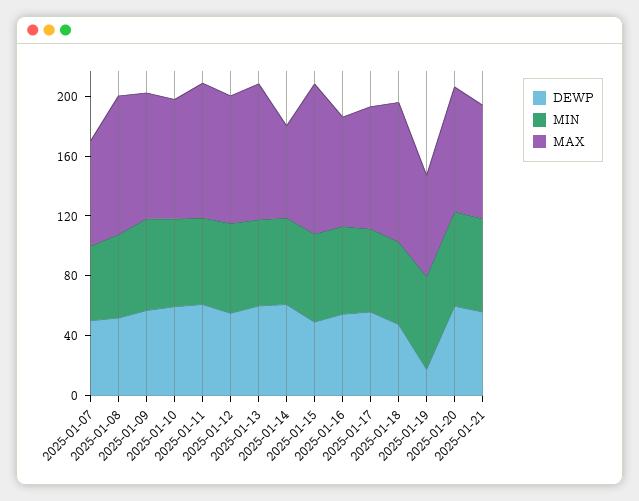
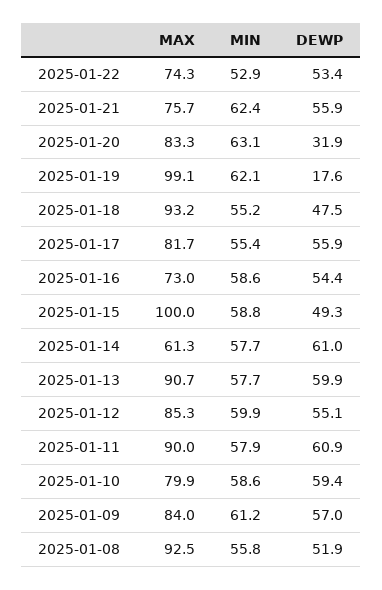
DEWP, 2025-01-07: 50 -> none
MIN, 2025-01-07: 50 -> none
MAX, 2025-01-07: 70 -> none
MAX, 2025-01-19: 70 -> 99.1
DEWP, 2025-01-20: 60 -> 31.9
MAX, 2025-01-22: none -> 74.3
MIN, 2025-01-22: none -> 52.9
DEWP, 2025-01-22: none -> 53.4

